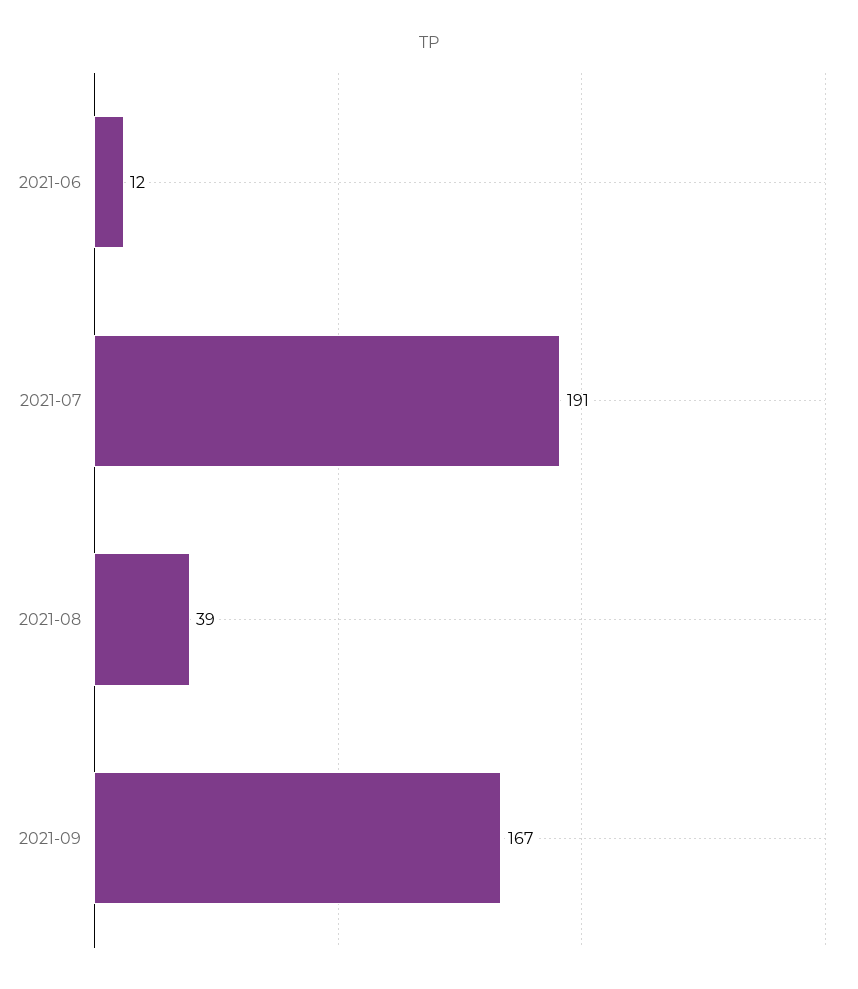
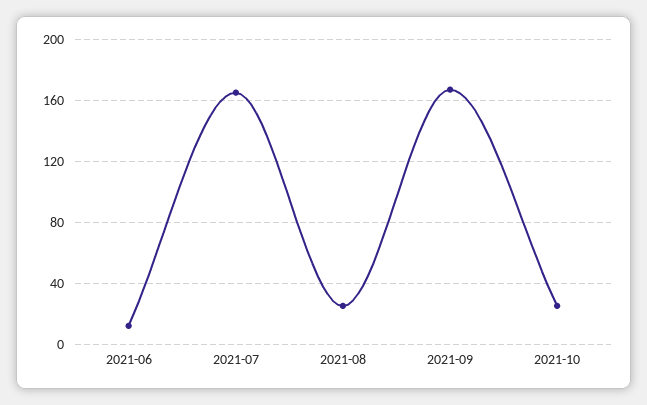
2021-07: 191 -> 165
2021-08: 39 -> 25
2021-10: none -> 25

